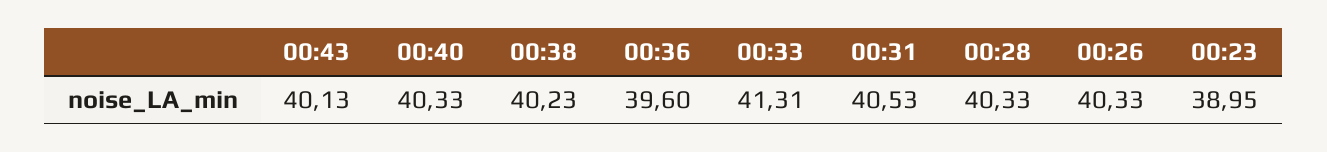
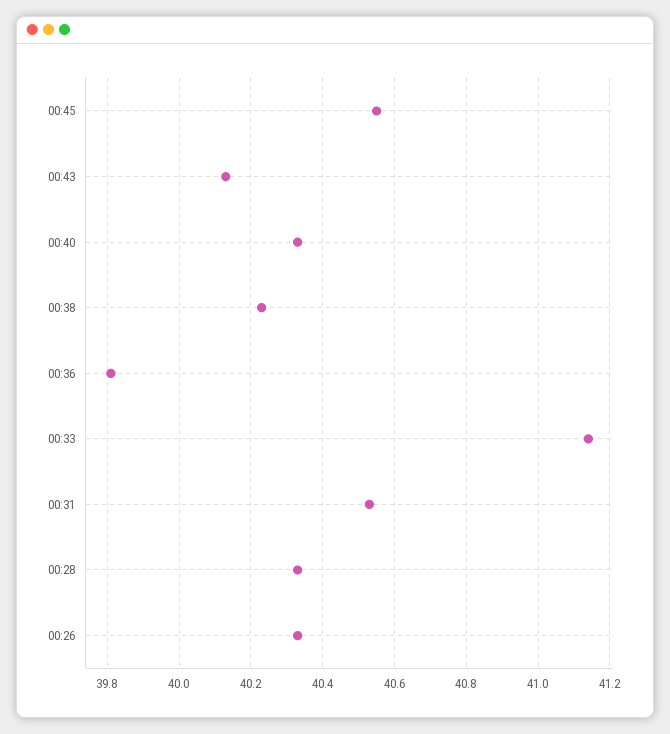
00:36: 39.6 -> 39.8
00:33: 41.31 -> 41.15
00:23: 38.95 -> none
00:45: none -> 40.55

